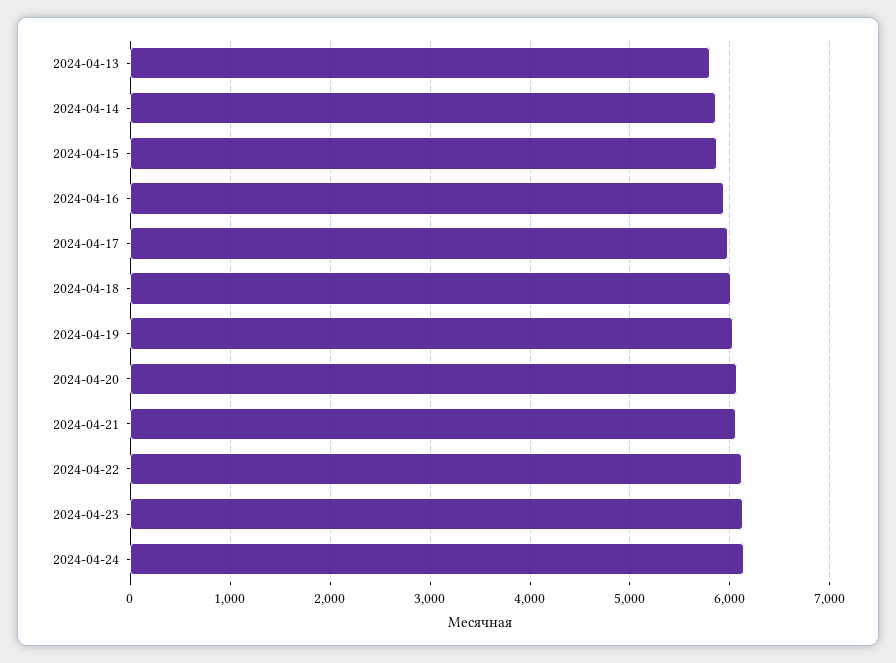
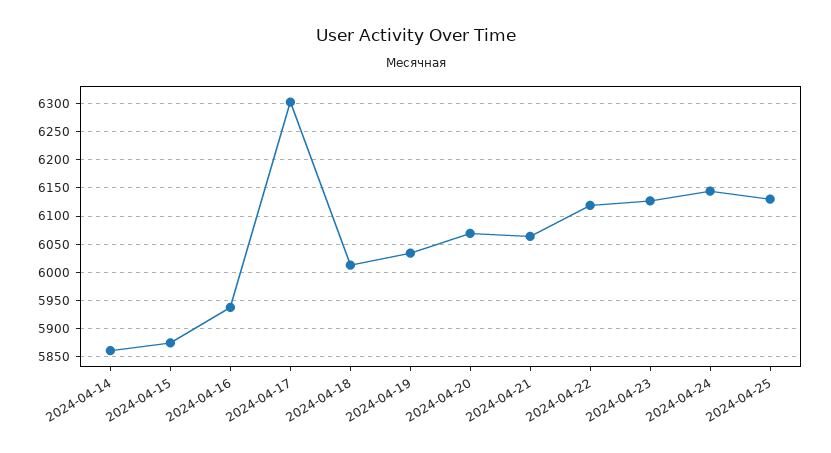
2024-04-13: 5800 -> none
2024-04-17: 6000 -> 6300
2024-04-25: none -> 6125

